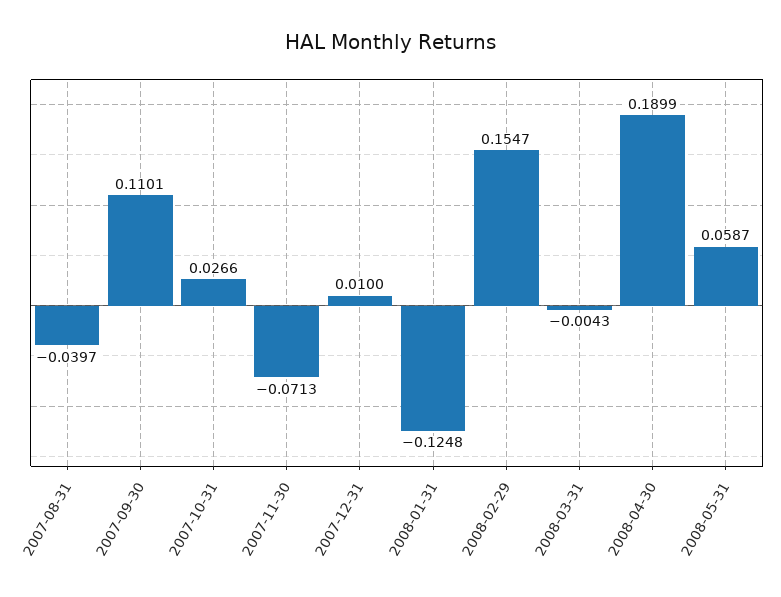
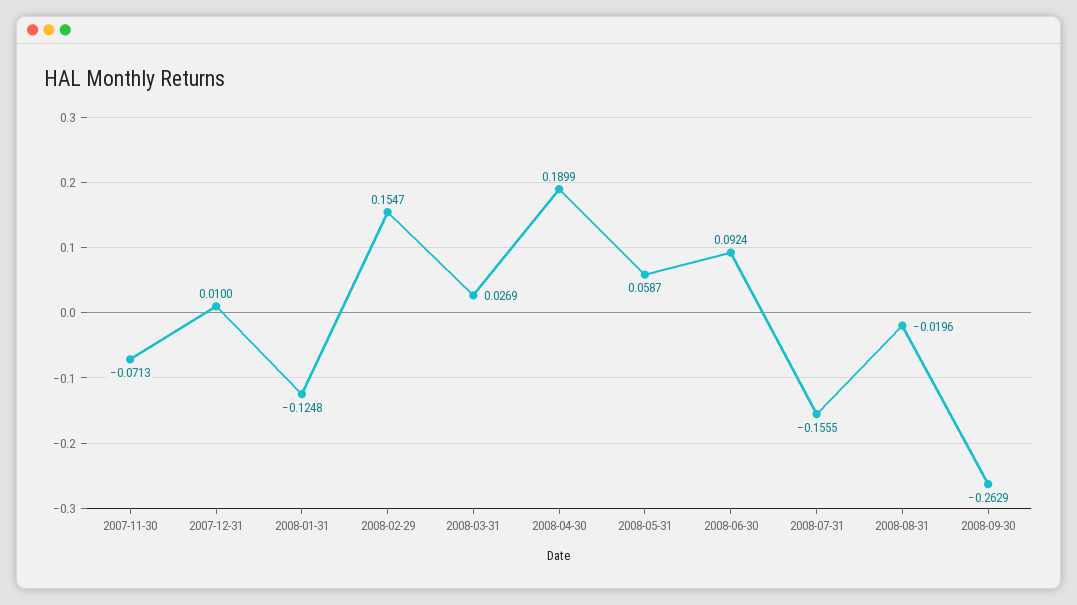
2007-08-31: -0.0397 -> none
2007-09-30: 0.1101 -> none
2007-10-31: 0.0266 -> none
2008-03-31: -0.0043 -> 0.0269
2008-06-30: none -> 0.0924
2008-07-31: none -> -0.1555
2008-08-31: none -> -0.0196
2008-09-30: none -> -0.2629

